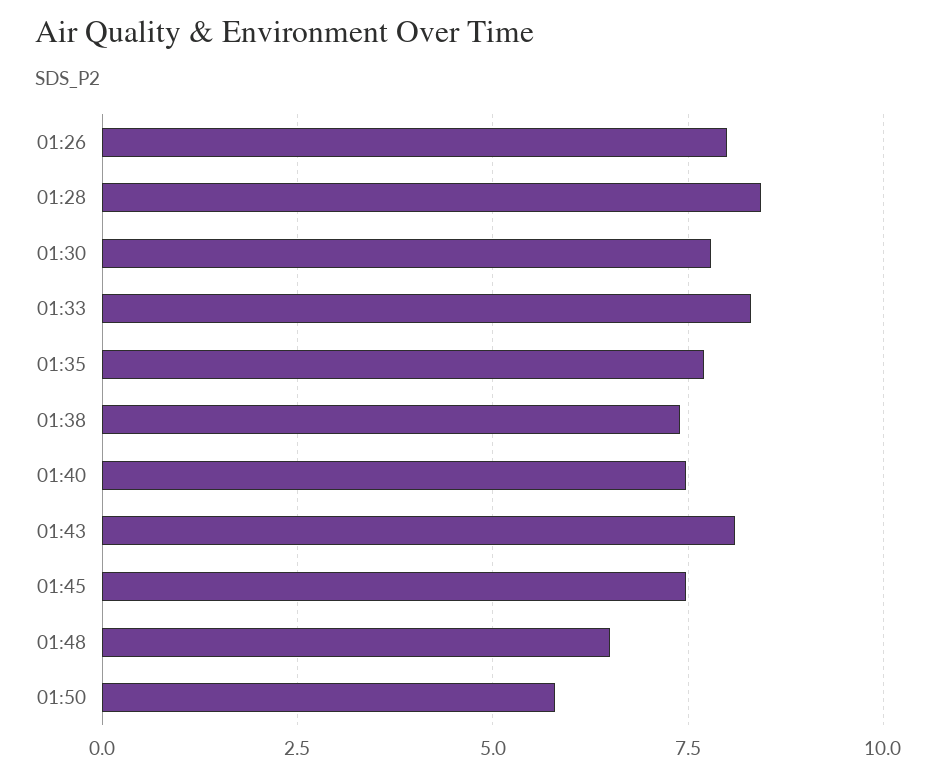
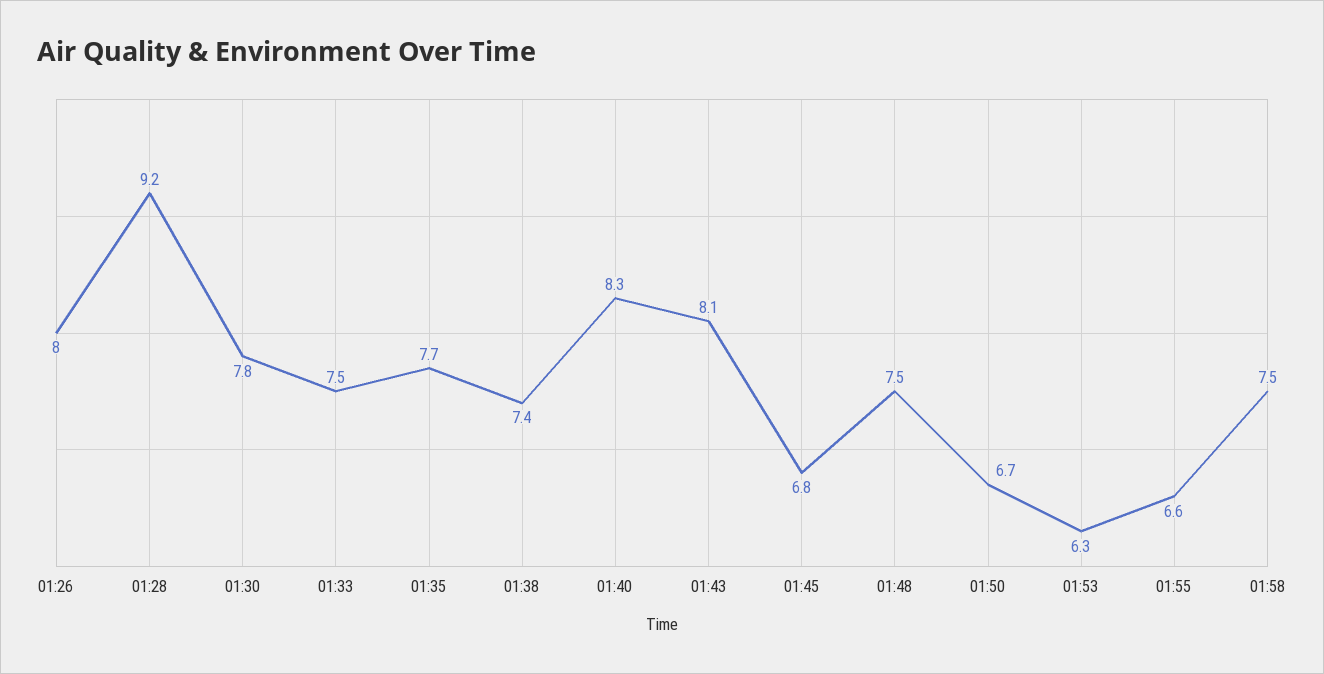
01:28: 8.5 -> 9.2
01:33: 8.25 -> 7.5
01:40: 7.5 -> 8.3
01:45: 7.5 -> 6.8
01:48: 6.5 -> 7.5
01:50: 5.75 -> 6.7
01:53: none -> 6.3
01:55: none -> 6.6
01:58: none -> 7.5

